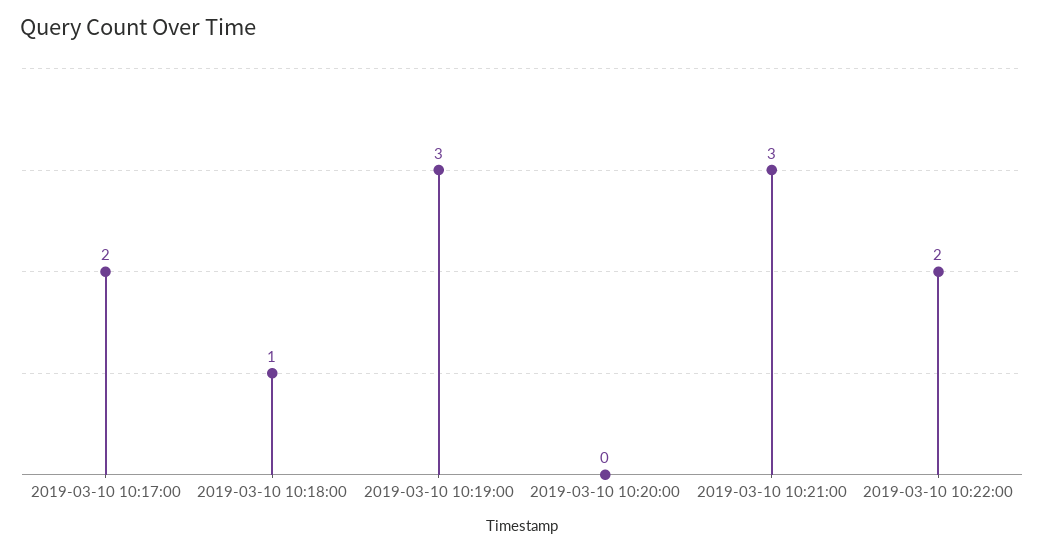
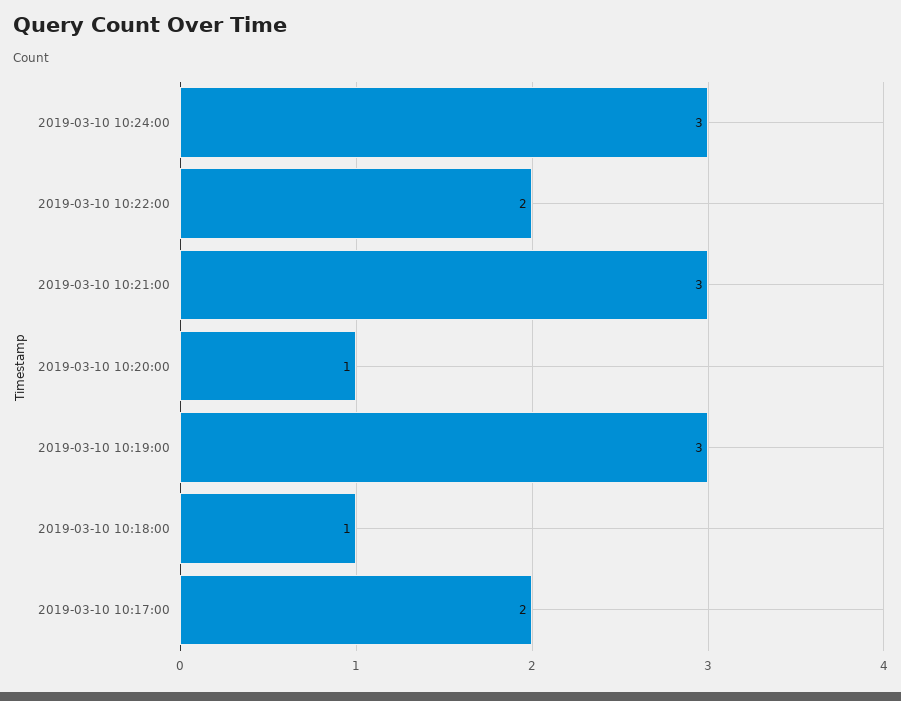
2019-03-10 10:20:00: 0 -> 1
2019-03-10 10:24:00: none -> 3

